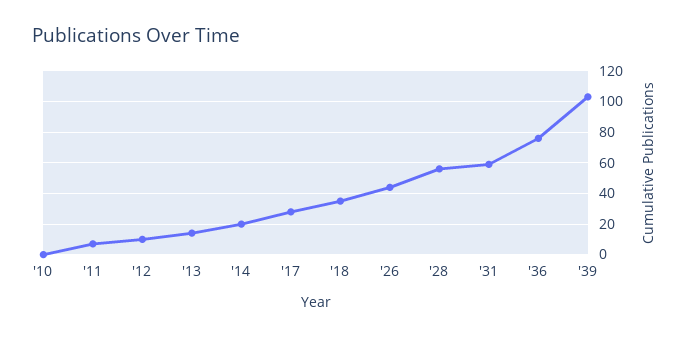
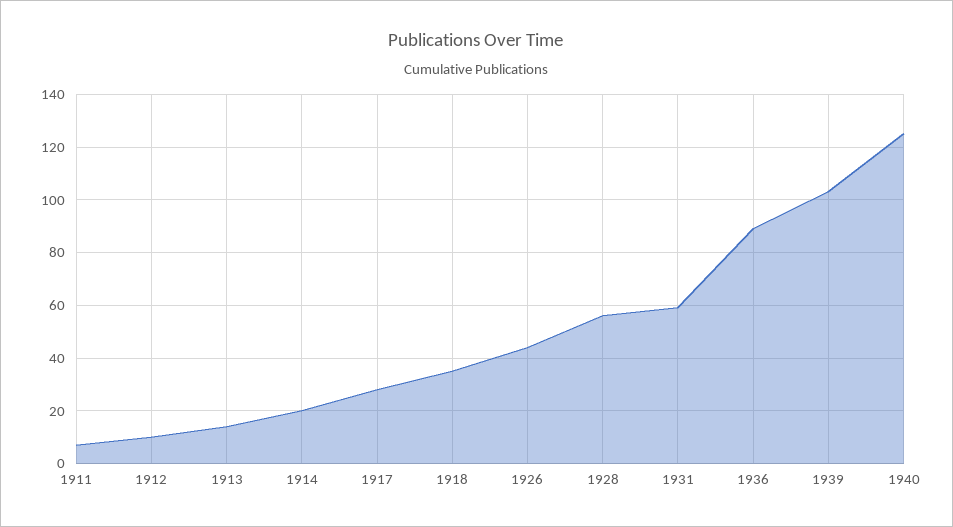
'10: 0 -> none
'36: 75 -> 90
1940: none -> 125

